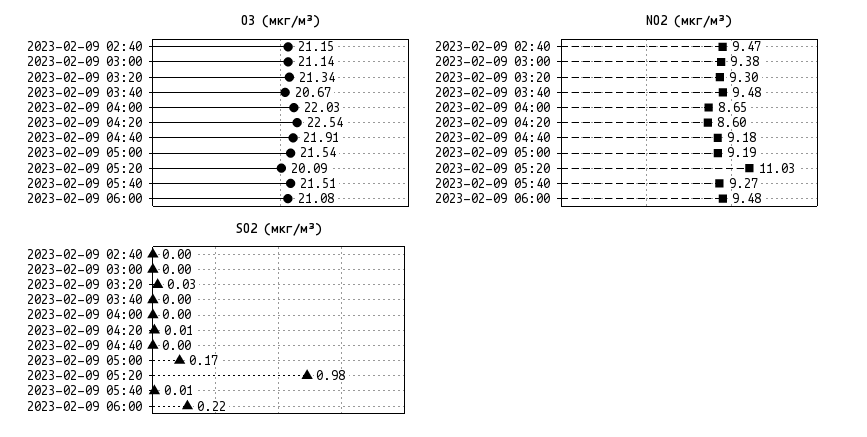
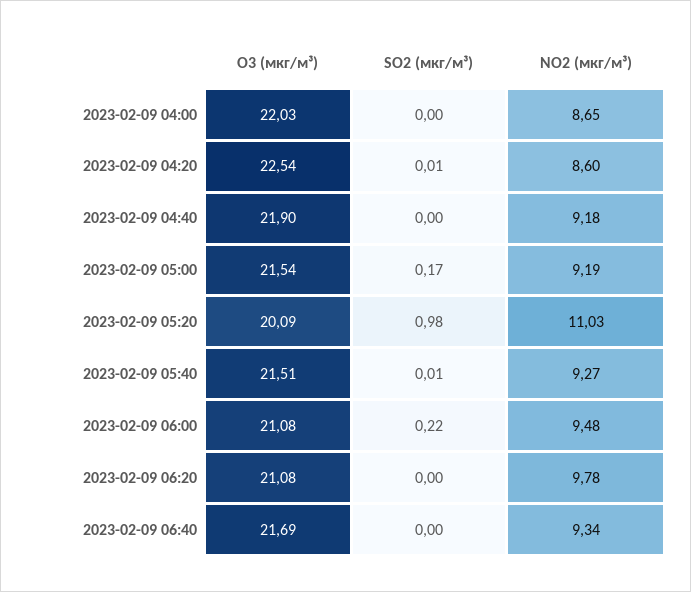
O3 (мкг/м³), 2023-02-09 02:40: 21.15 -> none
O3 (мкг/м³), 2023-02-09 03:00: 21.14 -> none
O3 (мкг/м³), 2023-02-09 03:20: 21.34 -> none
O3 (мкг/м³), 2023-02-09 03:40: 20.67 -> none
O3 (мкг/м³), 2023-02-09 04:40: 21.91 -> 21.9
NO2 (мкг/м³), 2023-02-09 02:40: 9.47 -> none
NO2 (мкг/м³), 2023-02-09 03:00: 9.38 -> none
NO2 (мкг/м³), 2023-02-09 03:20: 9.3 -> none
NO2 (мкг/м³), 2023-02-09 03:40: 9.48 -> none
SO2 (мкг/м³), 2023-02-09 02:40: 0 -> none
SO2 (мкг/м³), 2023-02-09 03:00: 0 -> none
SO2 (мкг/м³), 2023-02-09 03:20: 0.03 -> none
SO2 (мкг/м³), 2023-02-09 03:40: 0 -> none
O3 (мкг/м³), 2023-02-09 06:20: none -> 21.08
SO2 (мкг/м³), 2023-02-09 06:20: none -> 0
NO2 (мкг/м³), 2023-02-09 06:20: none -> 9.78
O3 (мкг/м³), 2023-02-09 06:40: none -> 21.69
SO2 (мкг/м³), 2023-02-09 06:40: none -> 0
NO2 (мкг/м³), 2023-02-09 06:40: none -> 9.34

